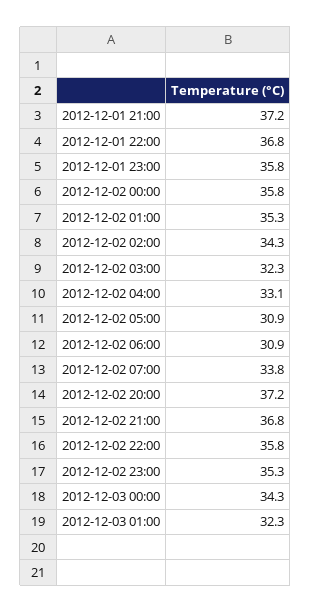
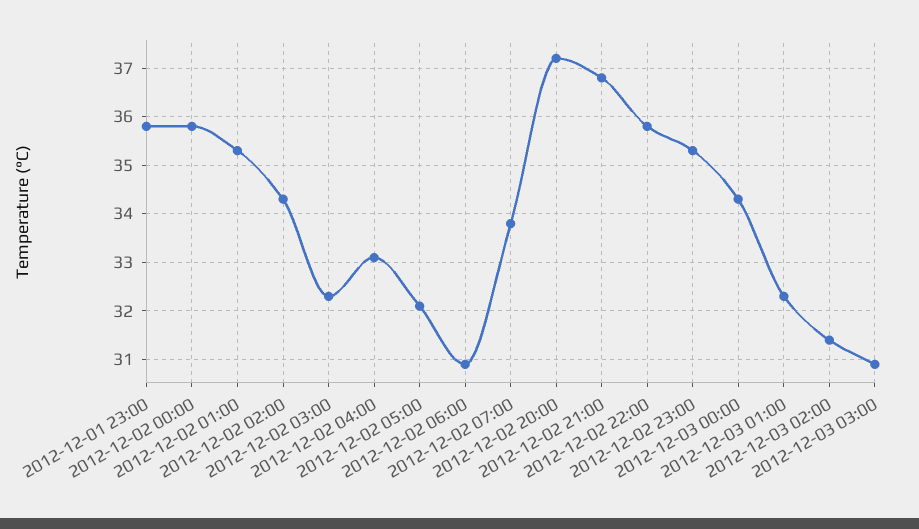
2012-12-01 21:00: 37.2 -> none
2012-12-01 22:00: 36.8 -> none
2012-12-02 05:00: 30.9 -> 32
2012-12-03 02:00: none -> 31.5
2012-12-03 03:00: none -> 31

